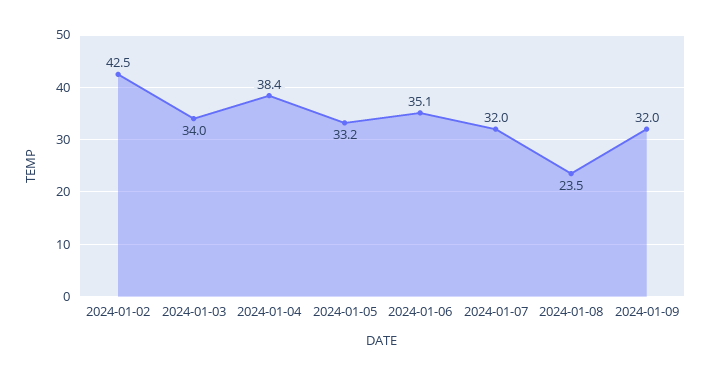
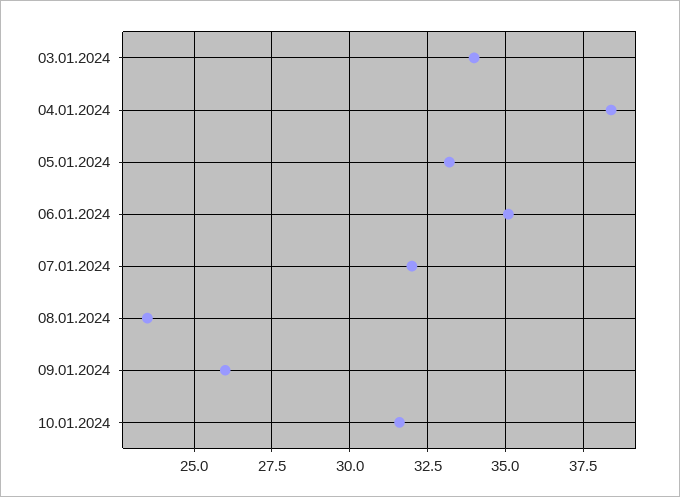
2024-01-02: 42.5 -> none
2024-01-09: 32 -> 26
10.01.2024: none -> 31.5

